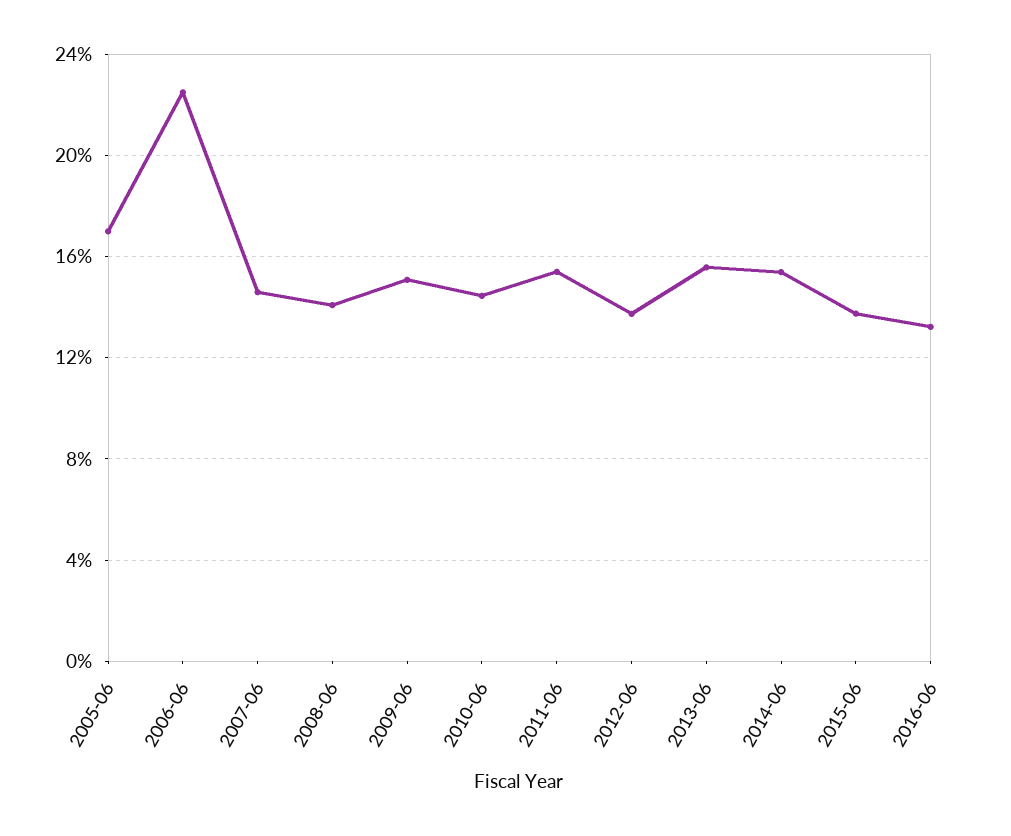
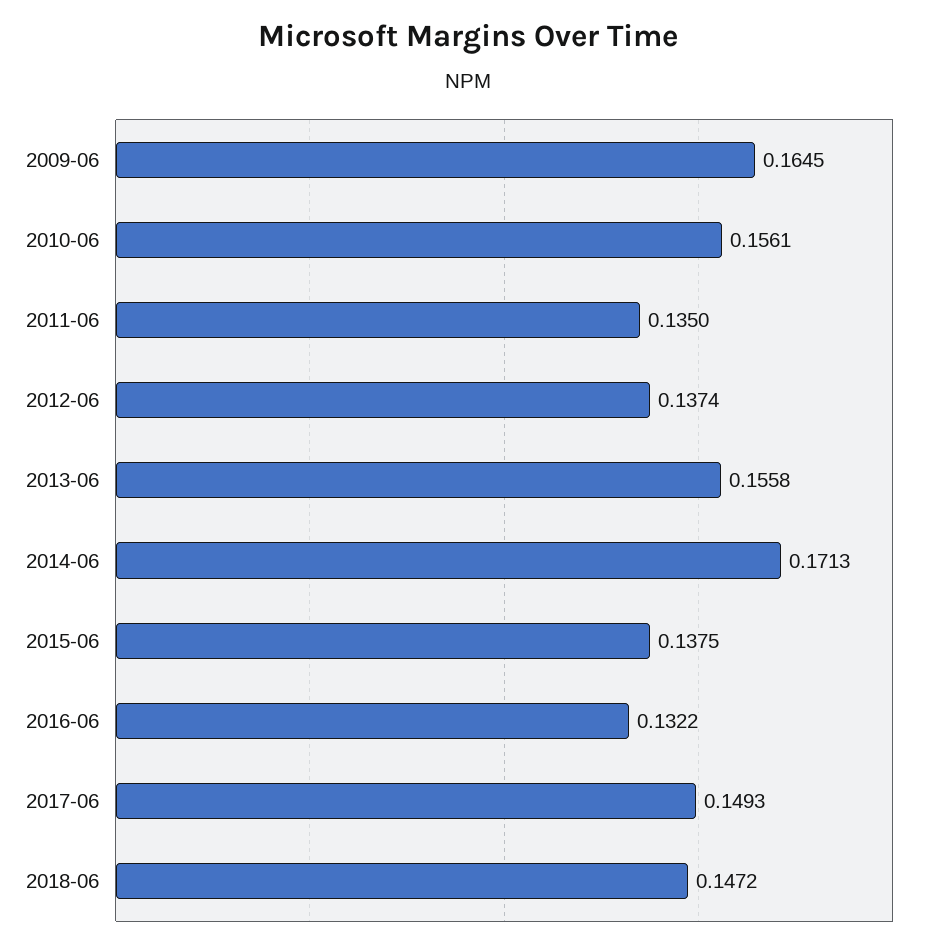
2005-06: 0.17 -> none
2006-06: 0.225 -> none
2007-06: 0.145 -> none
2008-06: 0.14 -> none
2009-06: 0.15 -> 0.1645
2010-06: 0.145 -> 0.1561
2011-06: 0.155 -> 0.135
2014-06: 0.155 -> 0.1713
2017-06: none -> 0.1493
2018-06: none -> 0.1472

